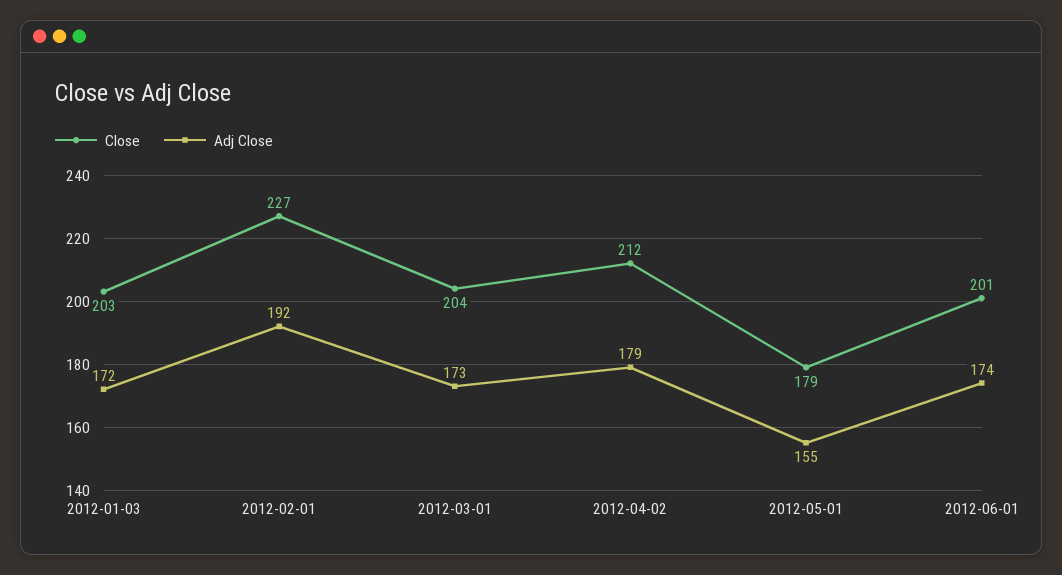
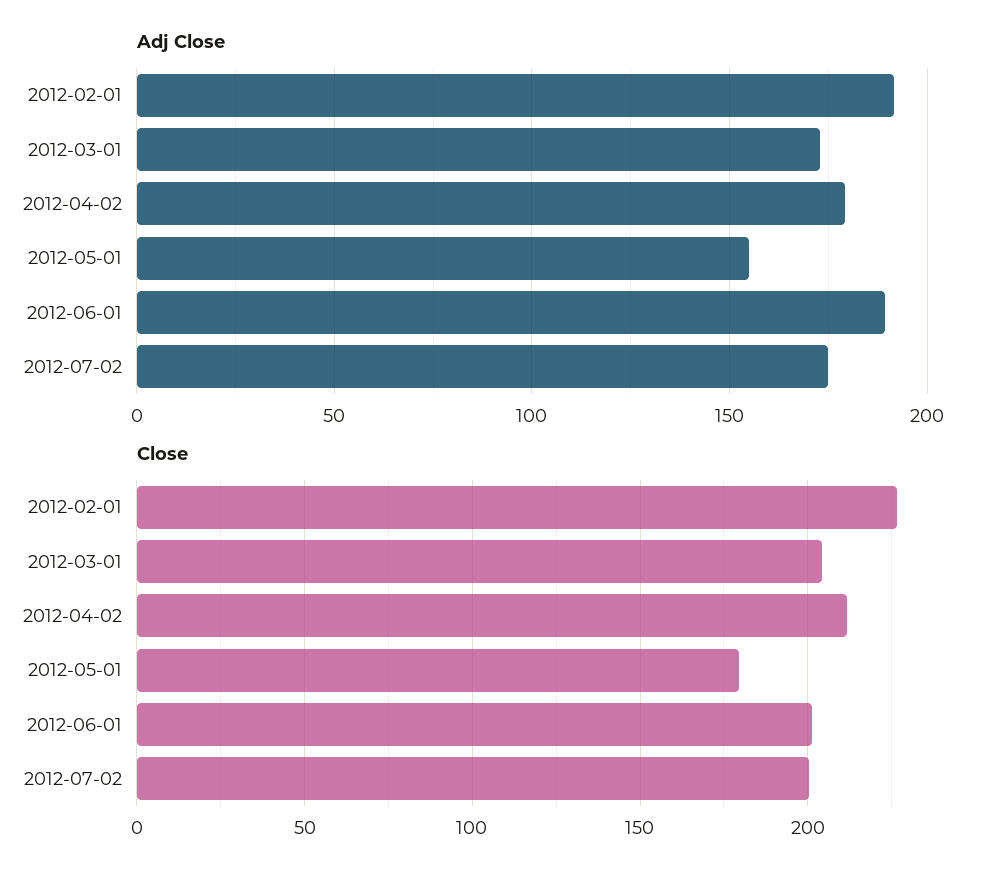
Close, 2012-01-03: 203 -> none
Adj Close, 2012-01-03: 172 -> none
Adj Close, 2012-06-01: 174 -> 190
Adj Close, 2012-07-02: none -> 175
Close, 2012-07-02: none -> 200

